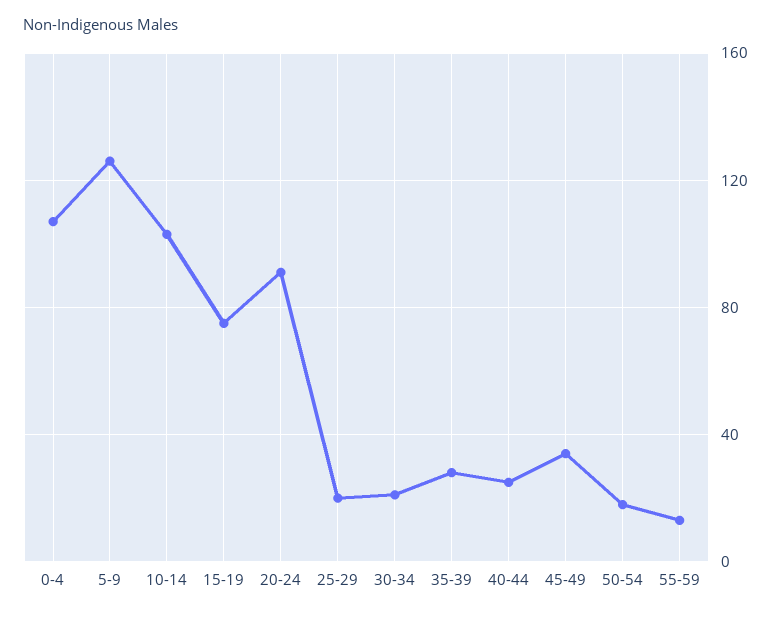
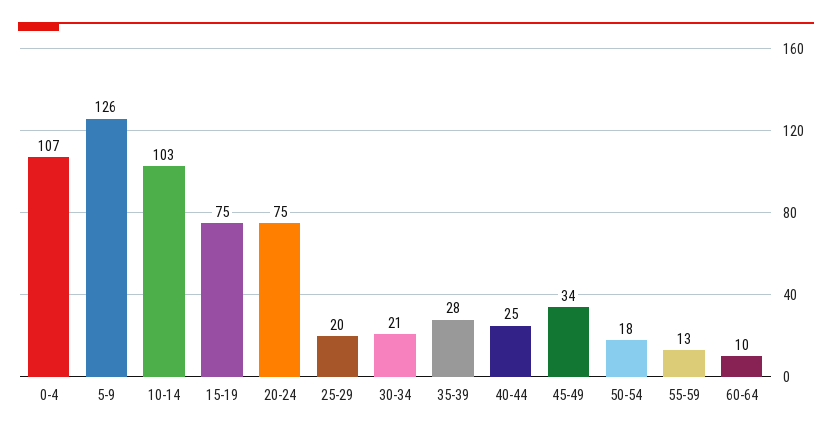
20-24: 90 -> 75
60-64: none -> 10

